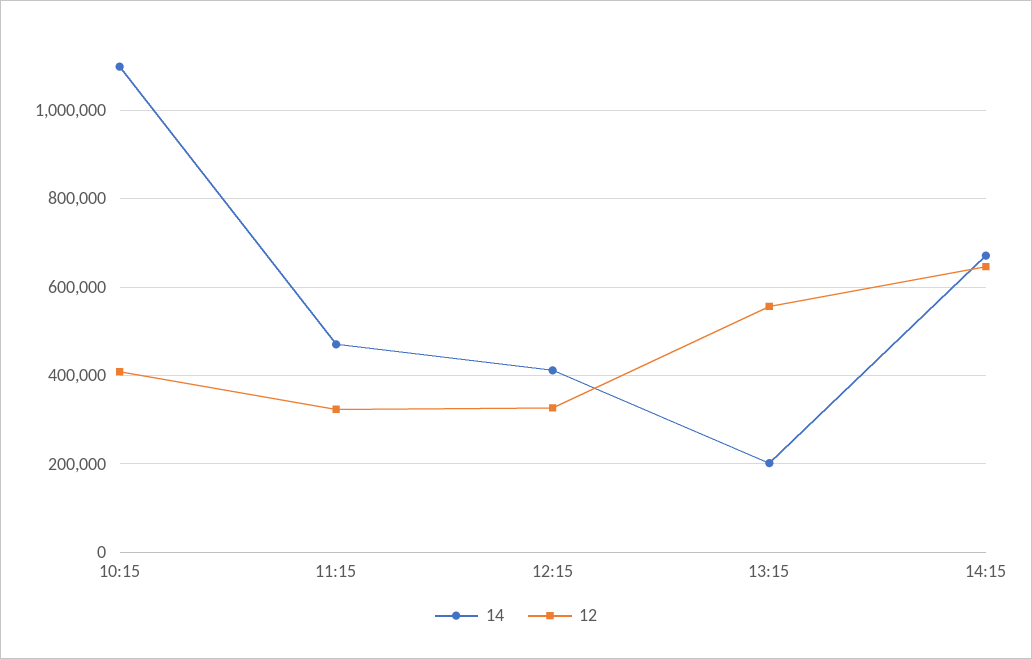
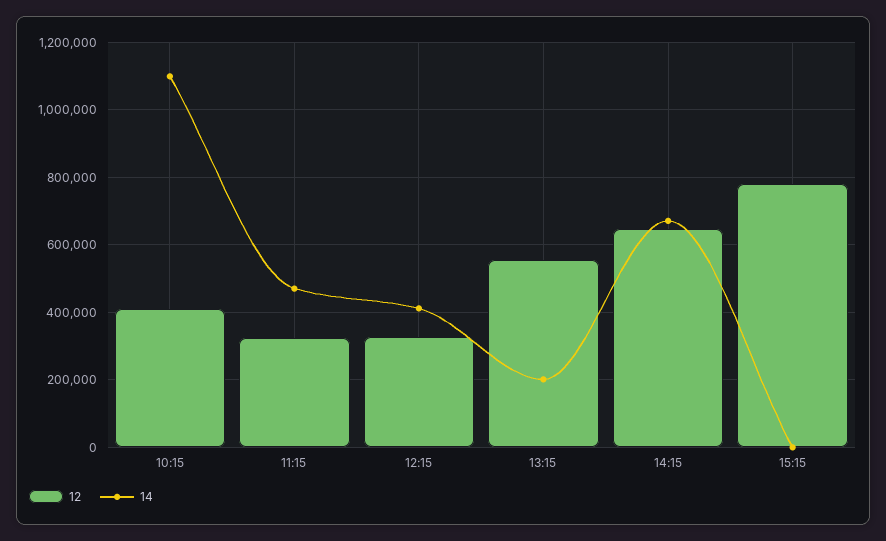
12, 15:15: none -> 780000
14, 15:15: none -> 0

